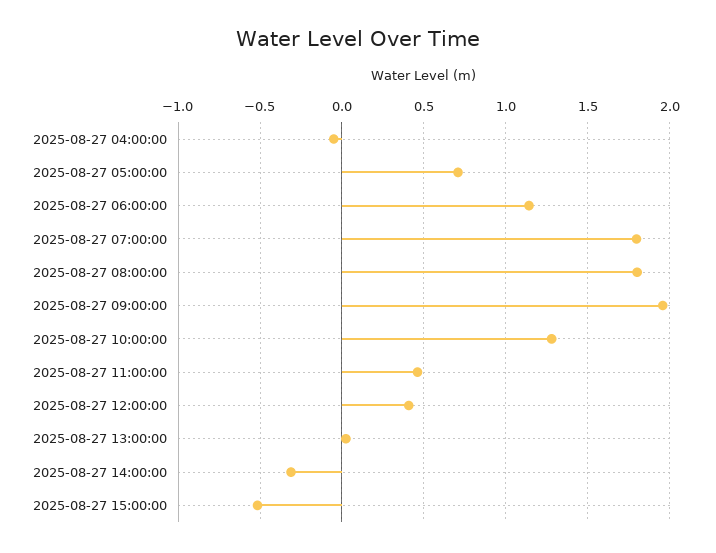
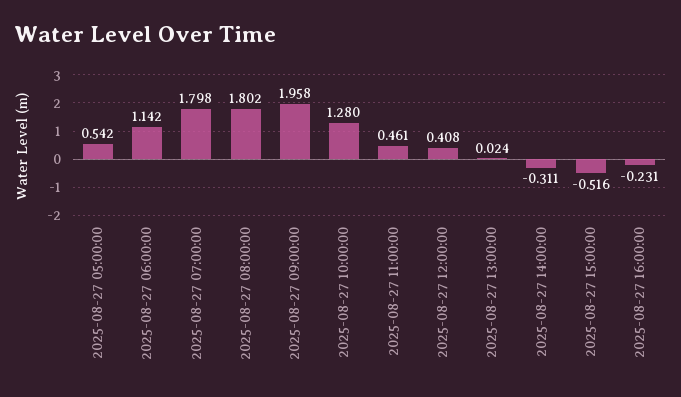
2025-08-27 04:00:00: -0.05 -> none
2025-08-27 05:00:00: 0.7 -> 0.542
2025-08-27 16:00:00: none -> -0.231

